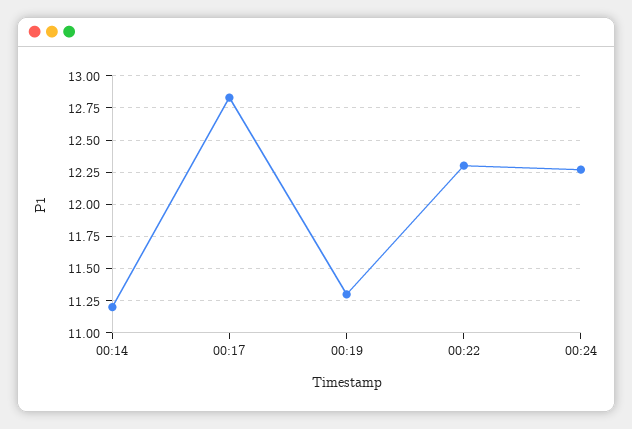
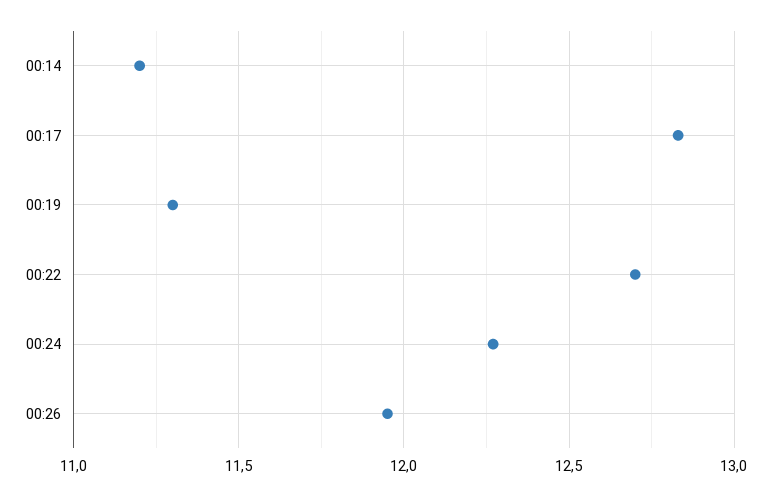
00:22: 12.3 -> 12.7
00:26: none -> 11.95

